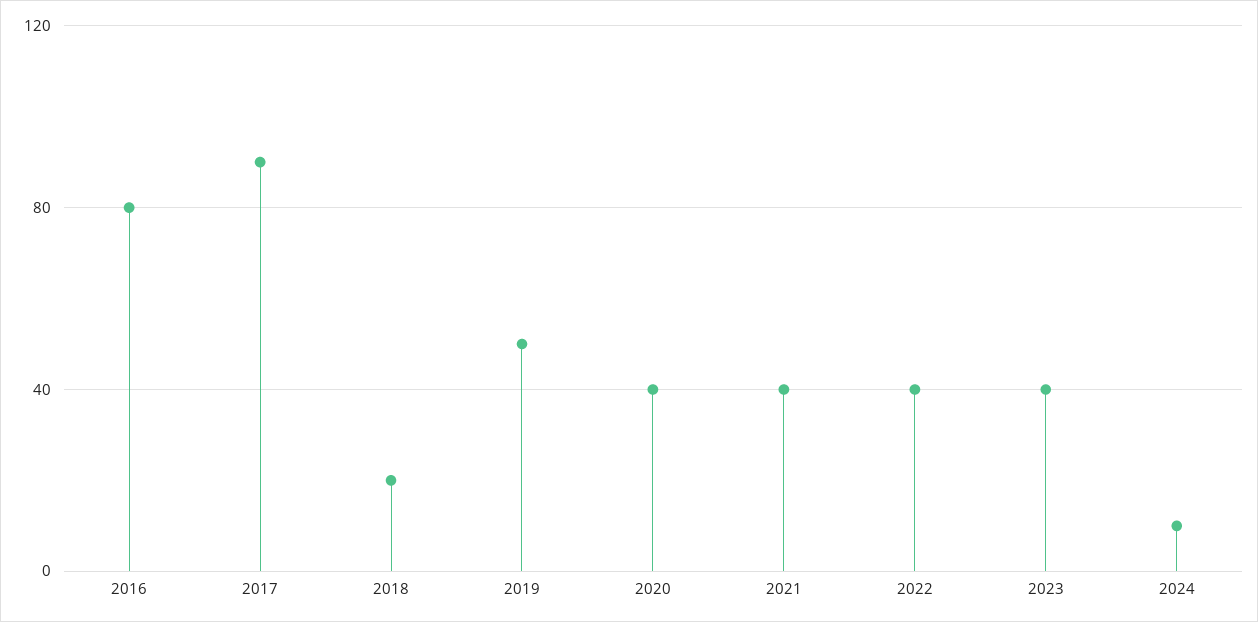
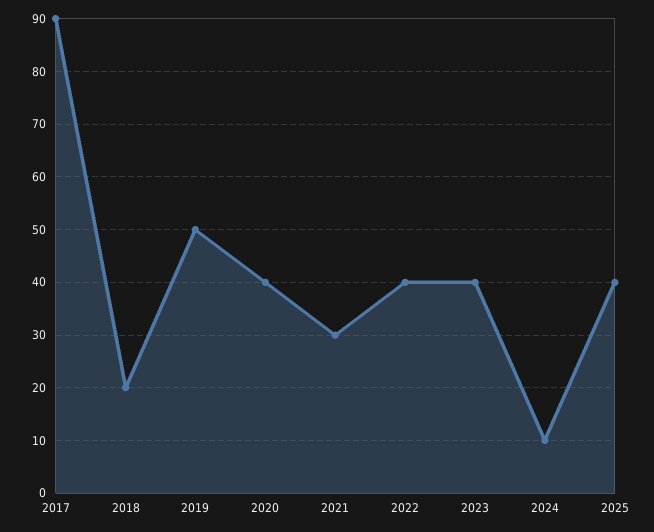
2016: 80 -> none
2021: 40 -> 30
2025: none -> 40

